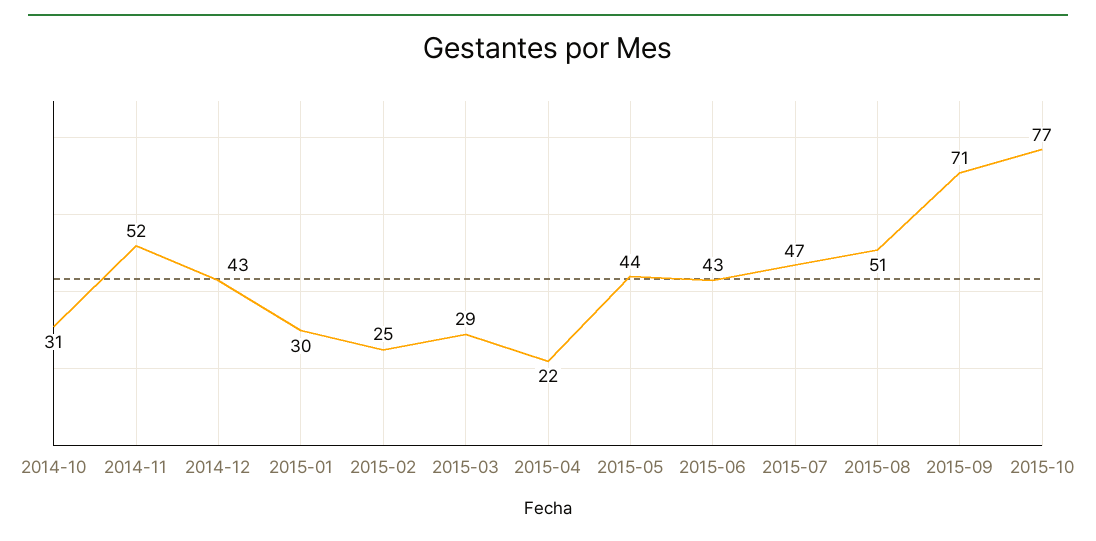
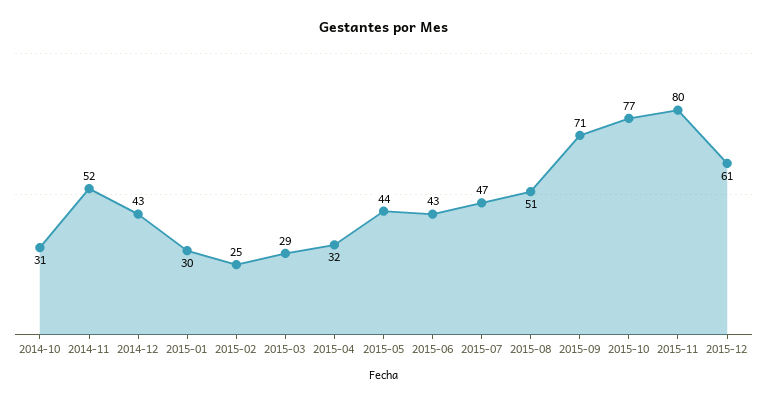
2015-04: 22 -> 32
2015-11: none -> 80
2015-12: none -> 61

